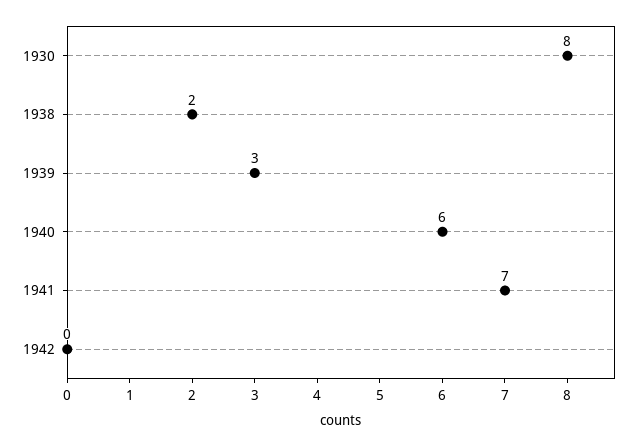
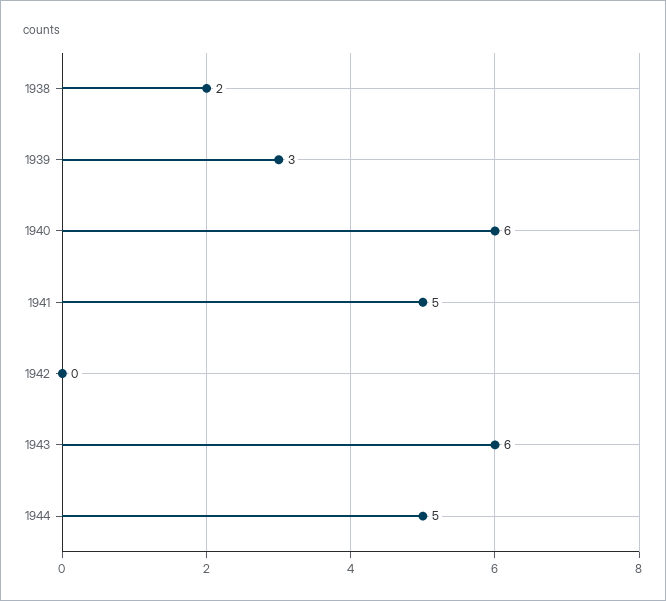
1930: 8 -> none
1941: 7 -> 5
1943: none -> 6
1944: none -> 5

